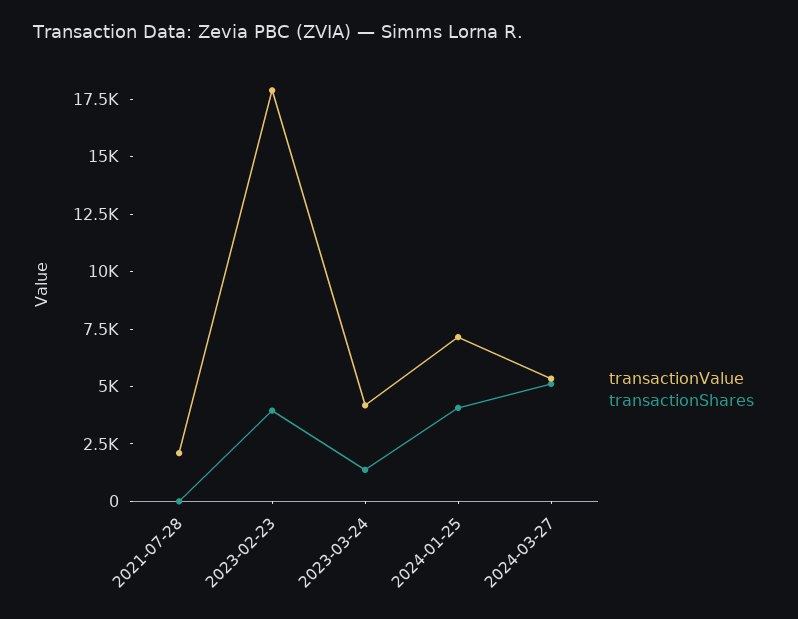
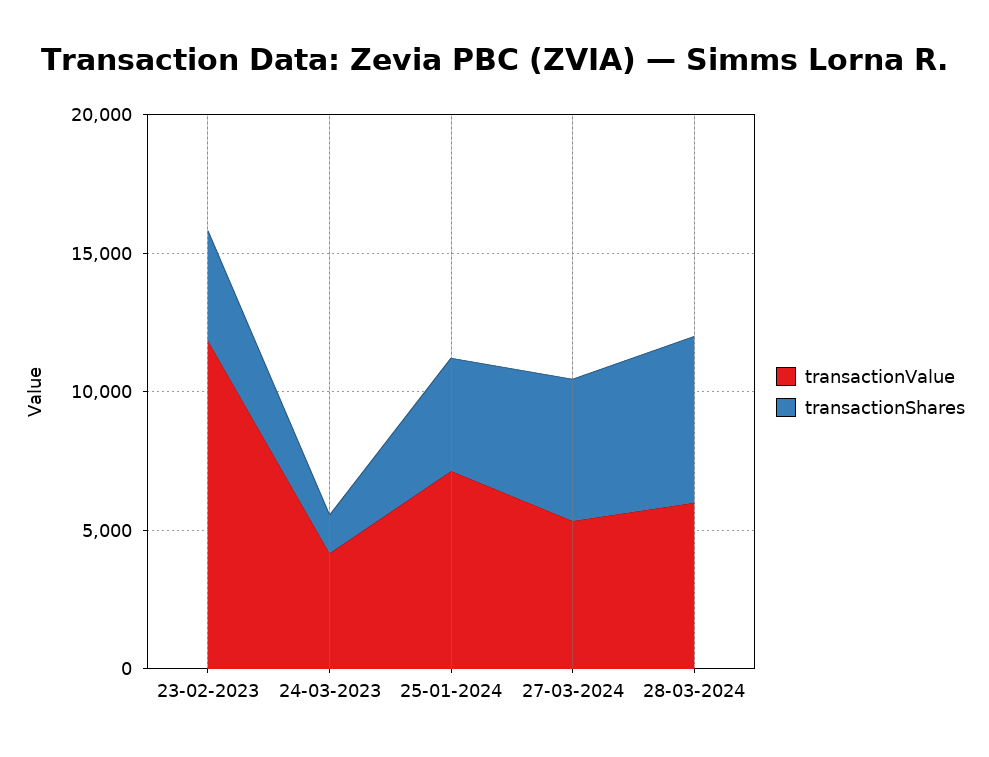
transactionValue, 2021-07-28: 2000 -> none
transactionShares, 2021-07-28: 0 -> none
transactionValue, 2023-02-23: 18000 -> 12000
transactionValue, 28-03-2024: none -> 6000
transactionShares, 28-03-2024: none -> 6000

